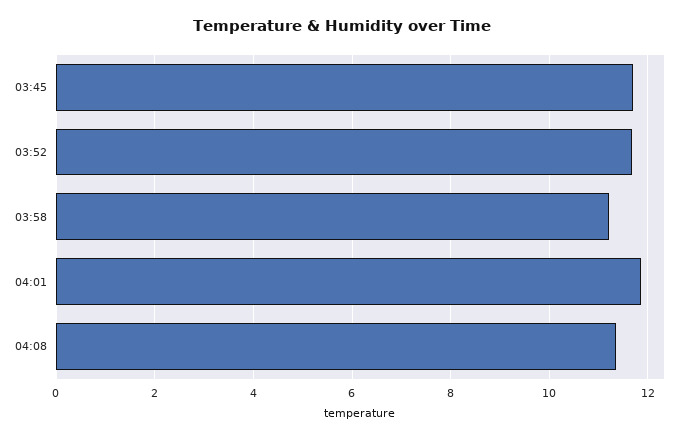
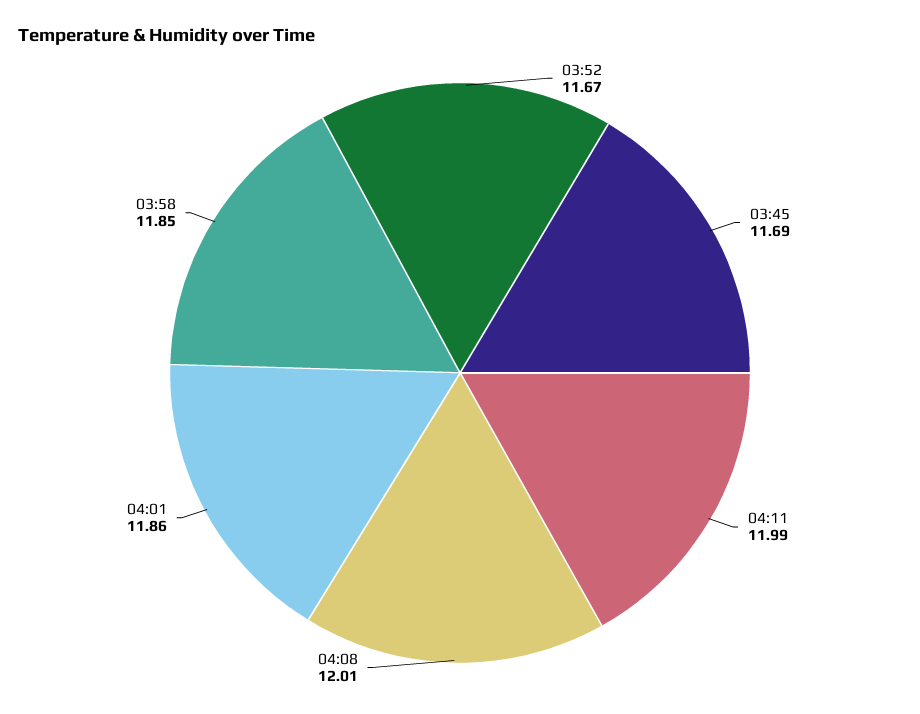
03:58: 11.2 -> 11.85
04:08: 11.4 -> 12.01
04:11: none -> 11.99

